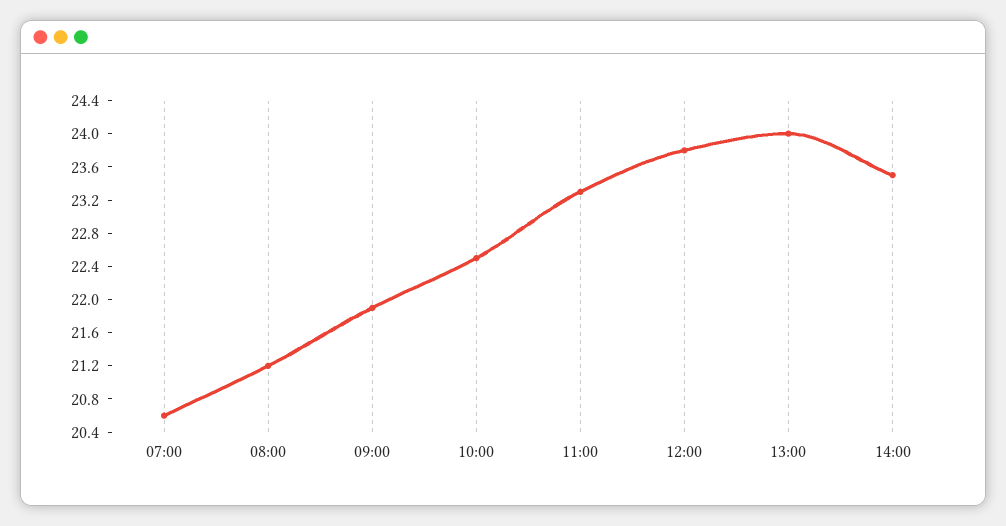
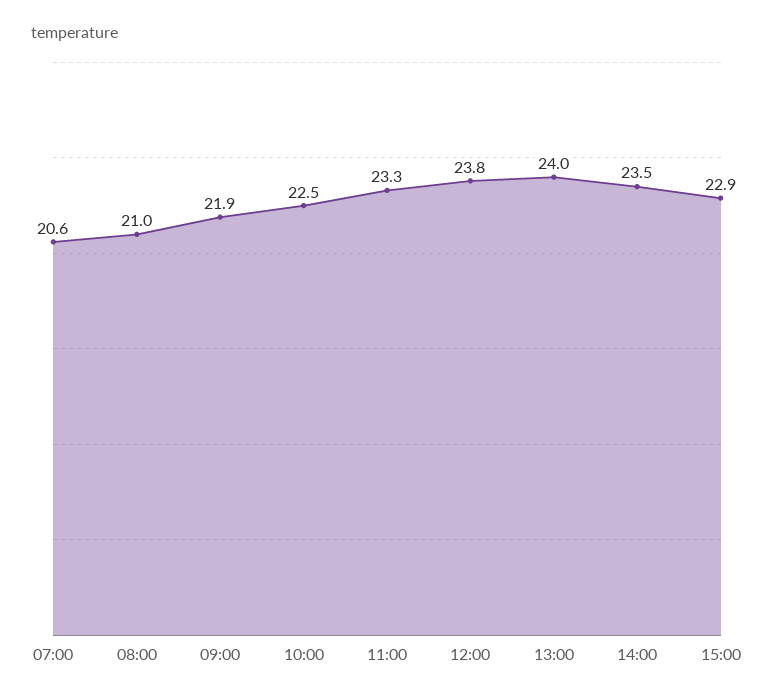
08:00: 21.2 -> 21
15:00: none -> 22.9

